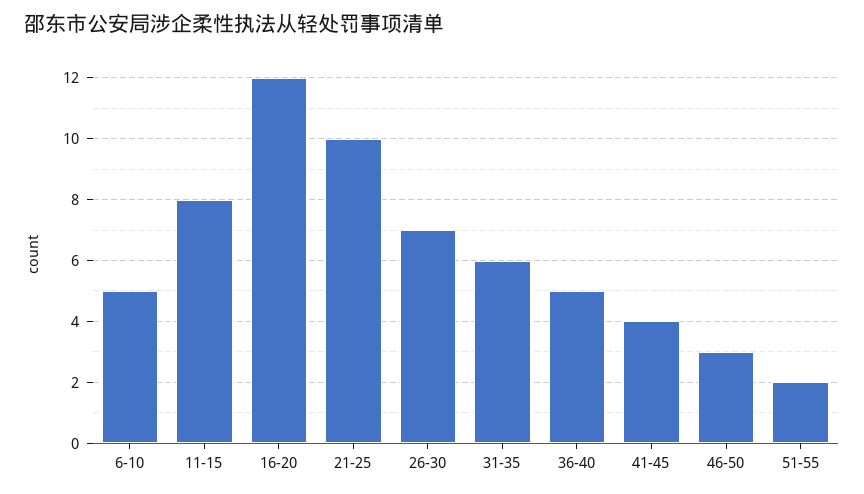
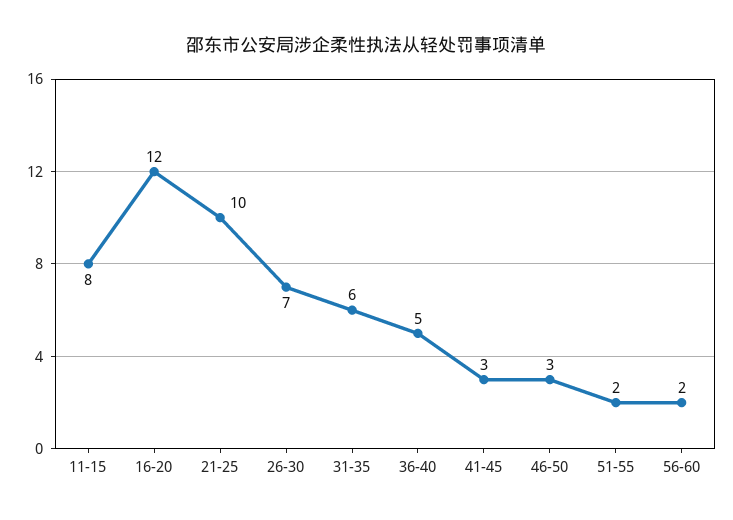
6-10: 5 -> none
41-45: 4 -> 3
56-60: none -> 2

